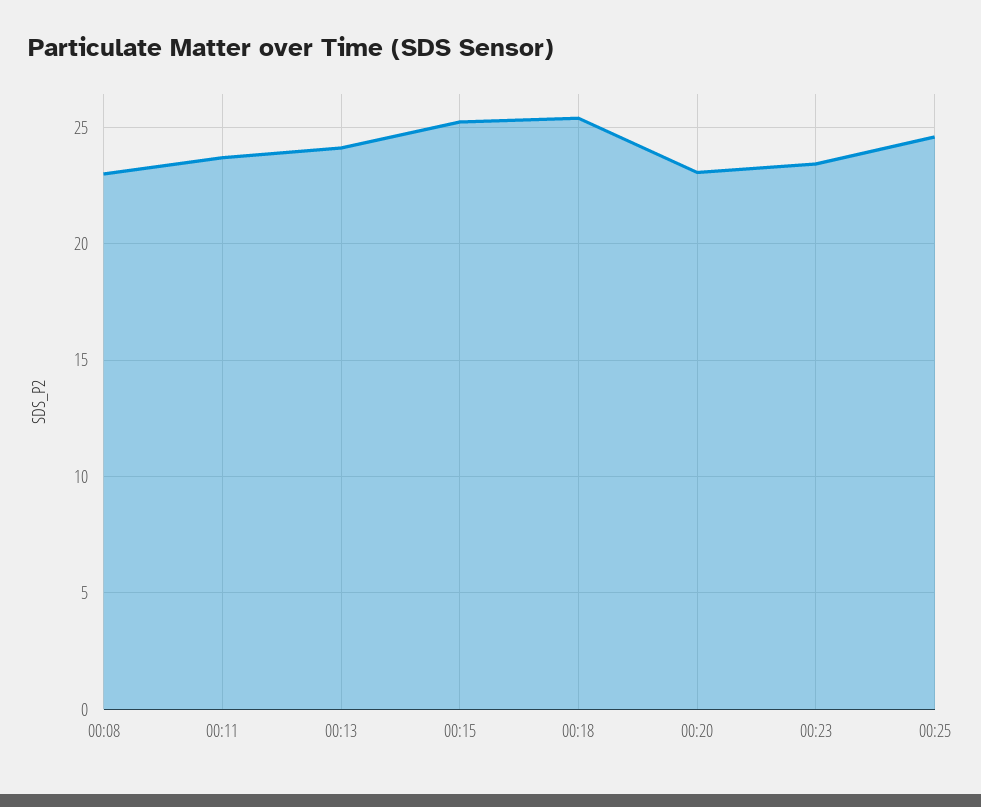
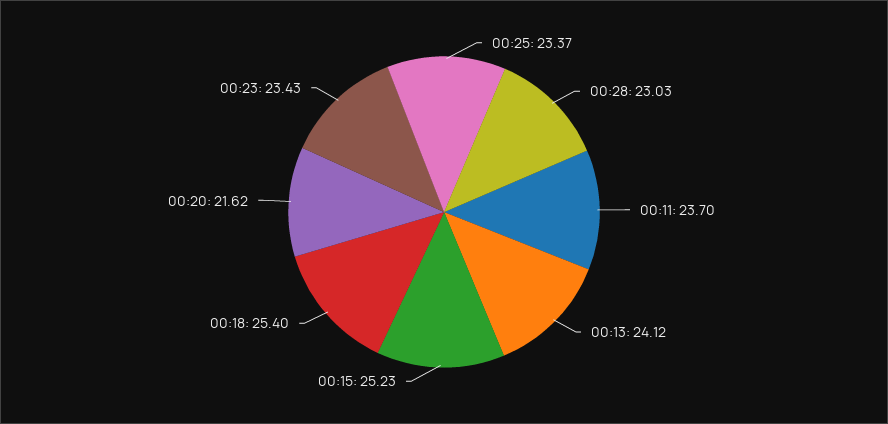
00:08: 23 -> none
00:20: 23 -> 21.62
00:25: 24.5 -> 23.37
00:28: none -> 23.03

